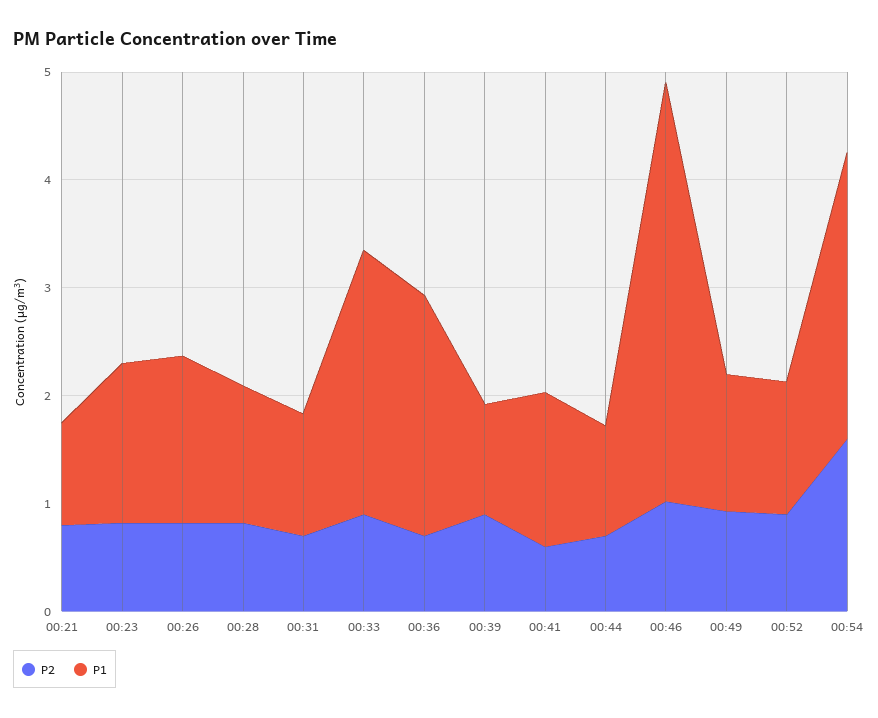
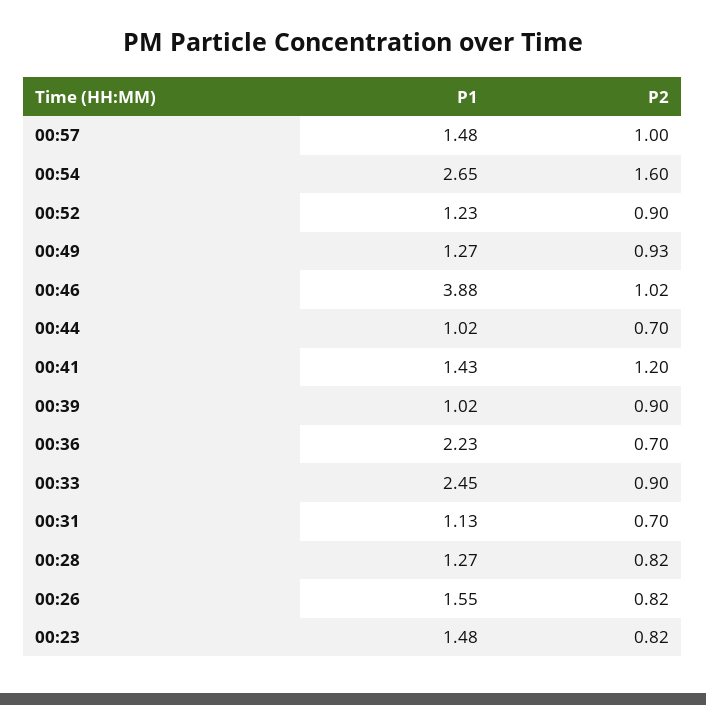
P2, 00:21: 0.8 -> none
P1, 00:21: 1 -> none
P2, 00:41: 0.6 -> 1.2
P1, 00:57: none -> 1.48
P2, 00:57: none -> 1

